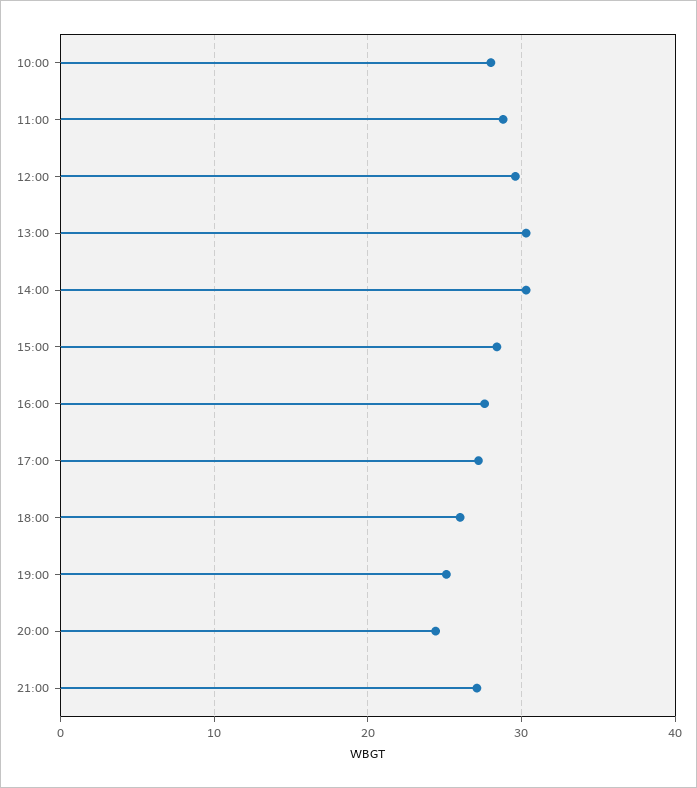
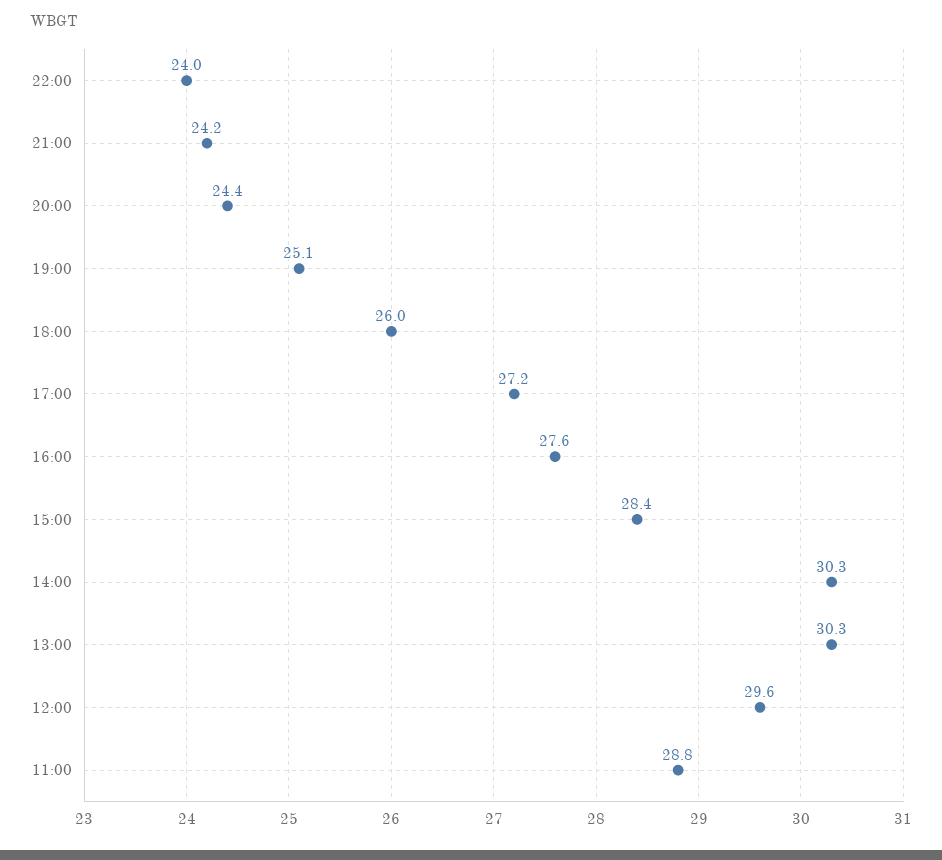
10:00: 28 -> none
21:00: 27 -> 24.2
22:00: none -> 24

